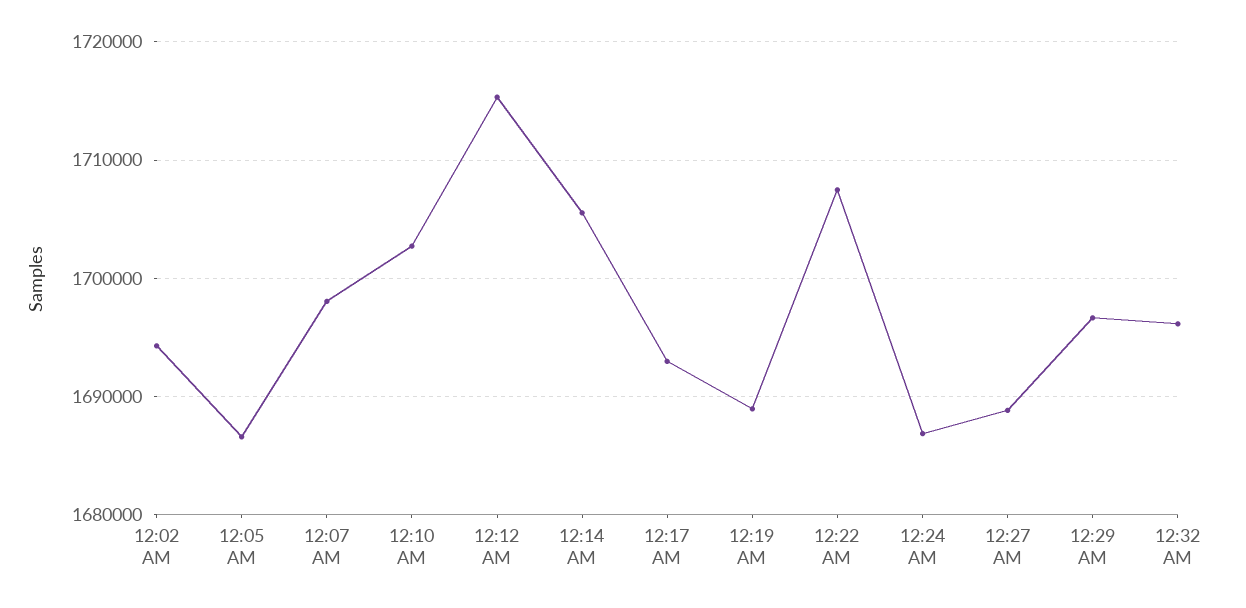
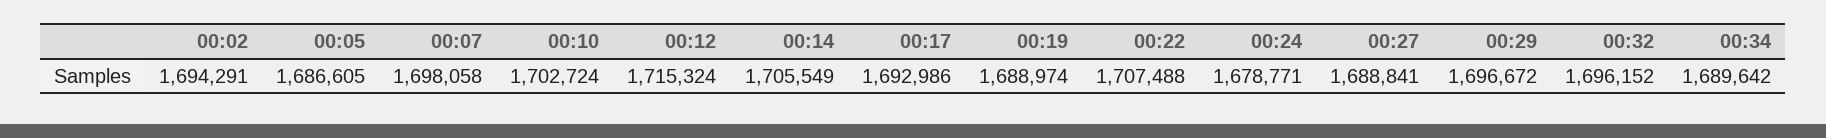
12:24 AM: 1687000 -> 1678771
00:34: none -> 1689642

